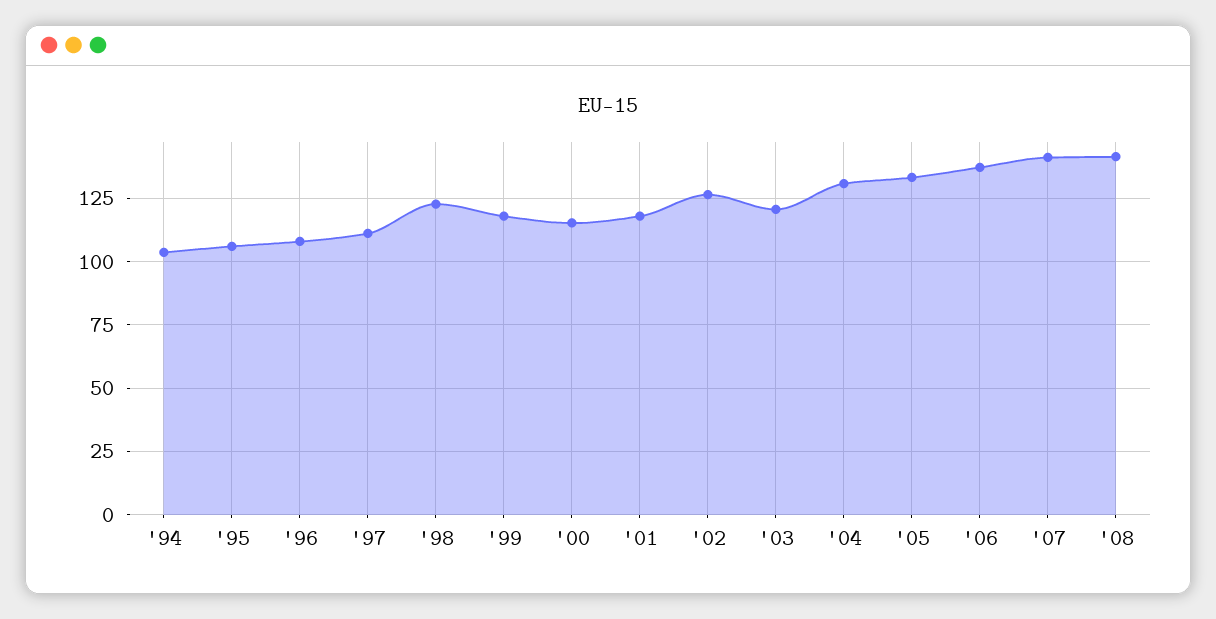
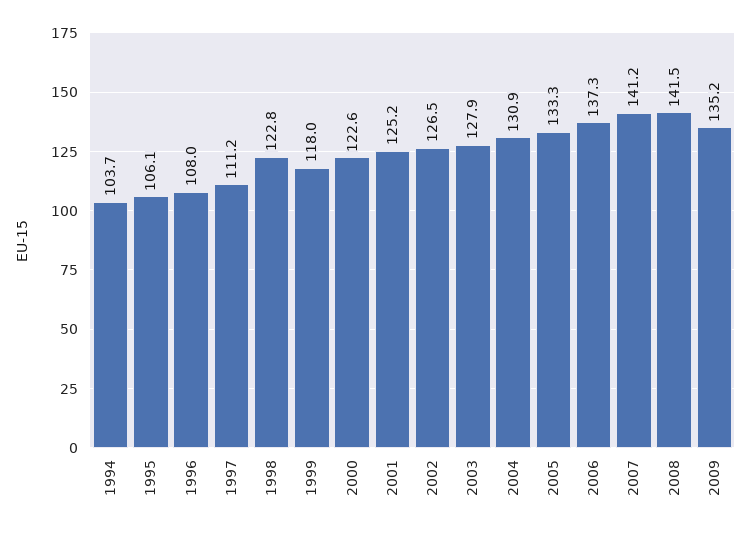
'00: 115 -> 122.6
'01: 117.5 -> 125.2
'03: 120 -> 127.9
2009: none -> 135.2

